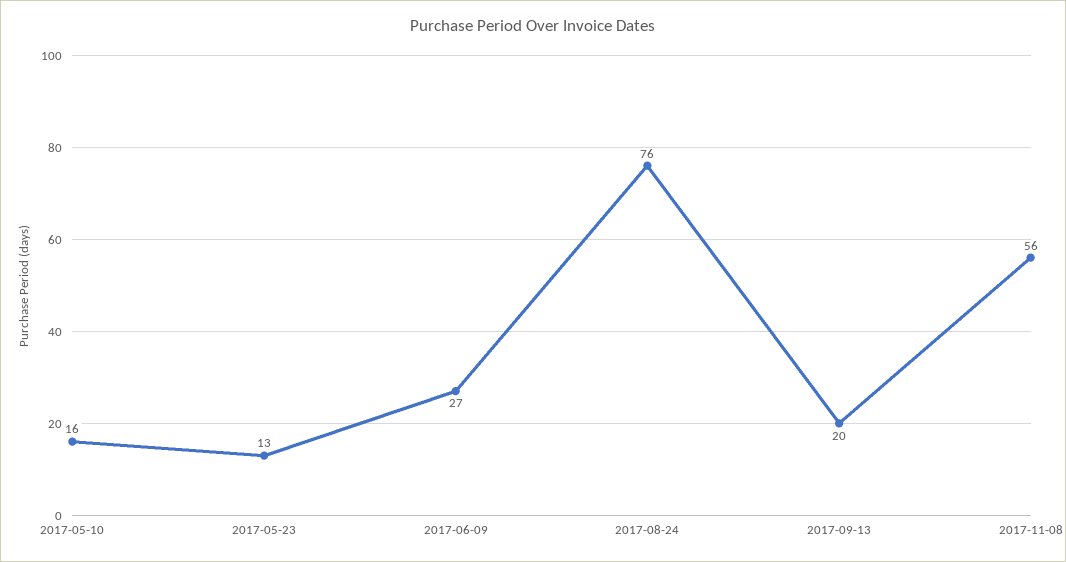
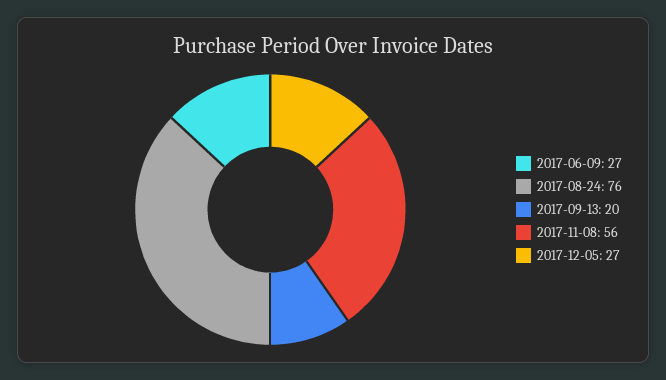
2017-05-10: 16 -> none
2017-05-23: 13 -> none
2017-12-05: none -> 27

